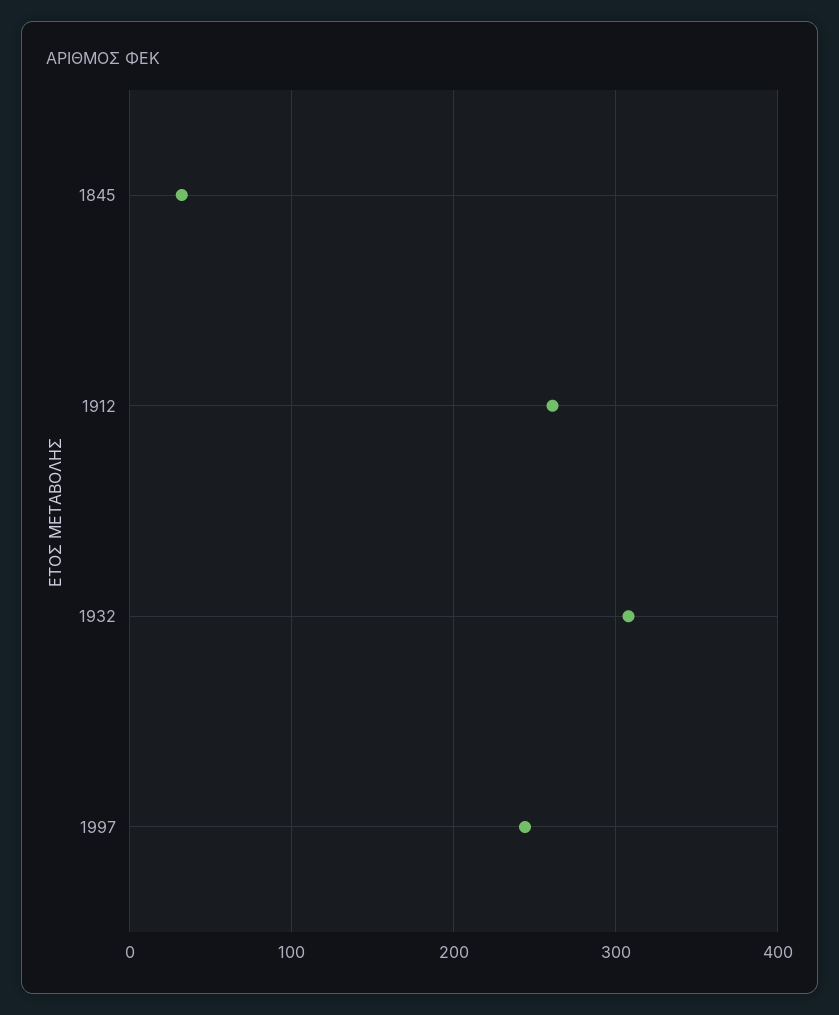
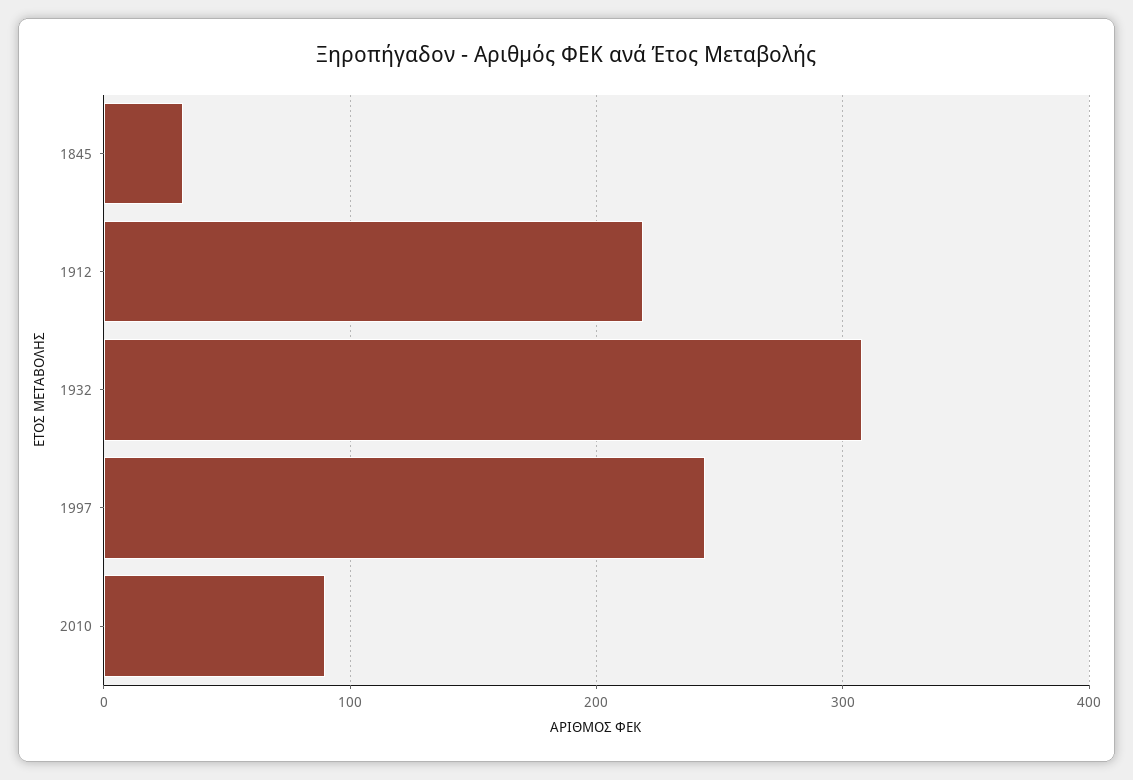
1912: 260 -> 220
2010: none -> 90

